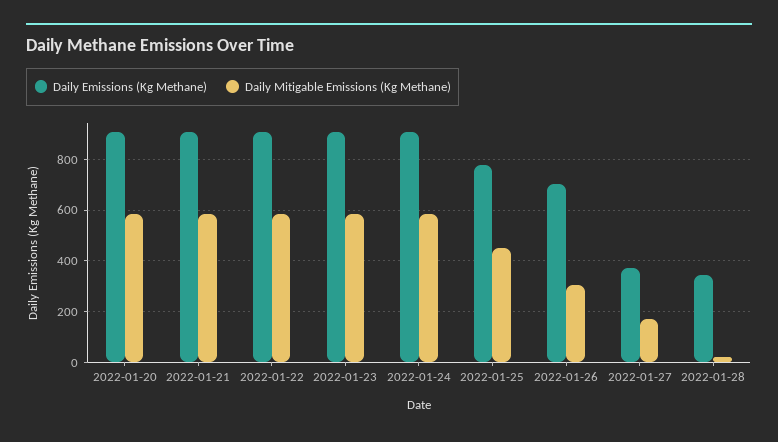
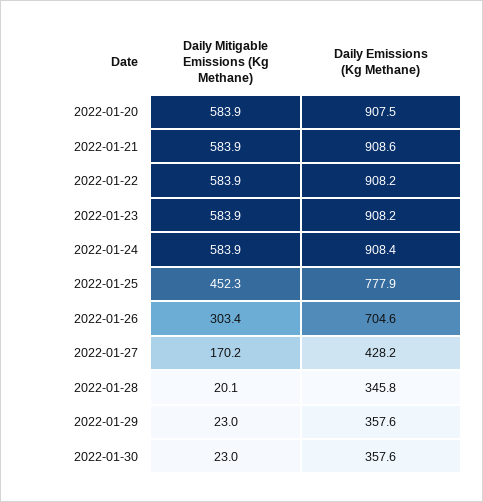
Daily Emissions (Kg Methane), 2022-01-27: 375 -> 428.2
Daily Mitigable Emissions (Kg Methane), 2022-01-29: none -> 23
Daily Emissions (Kg Methane), 2022-01-29: none -> 357.6
Daily Mitigable Emissions (Kg Methane), 2022-01-30: none -> 23
Daily Emissions (Kg Methane), 2022-01-30: none -> 357.6

